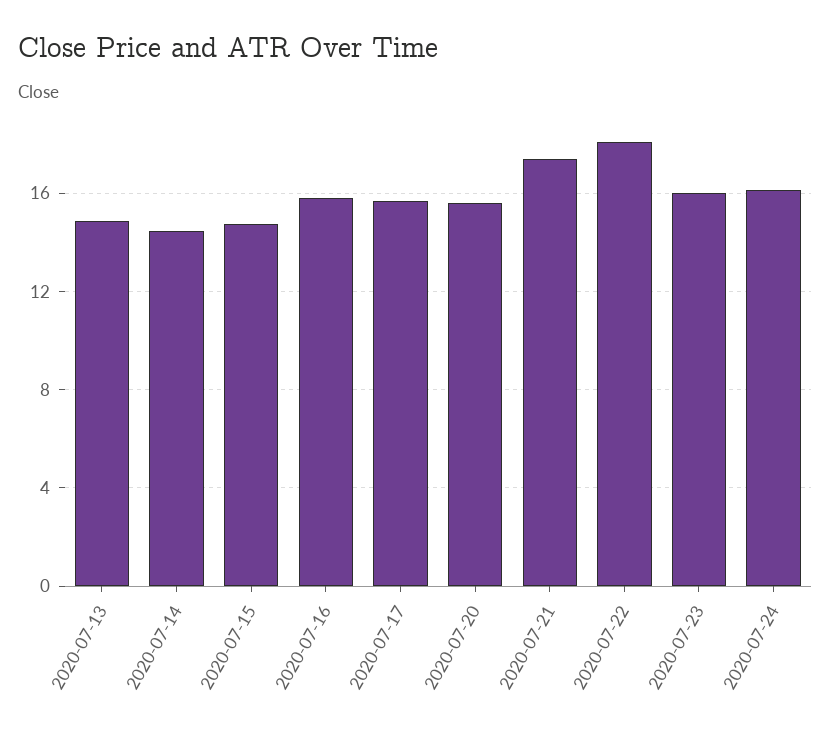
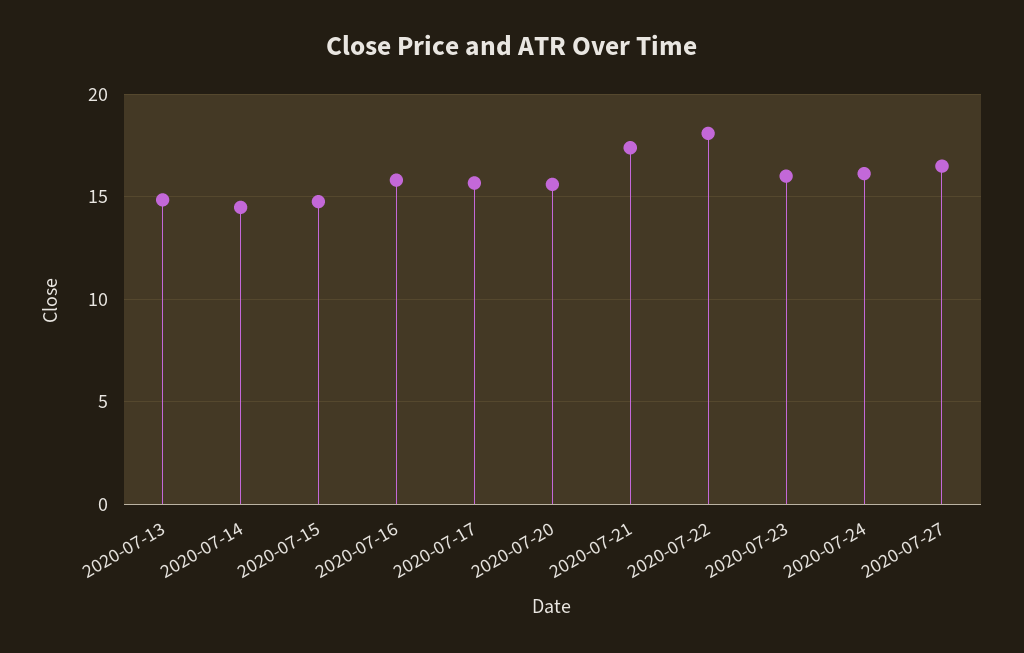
2020-07-27: none -> 16.5

